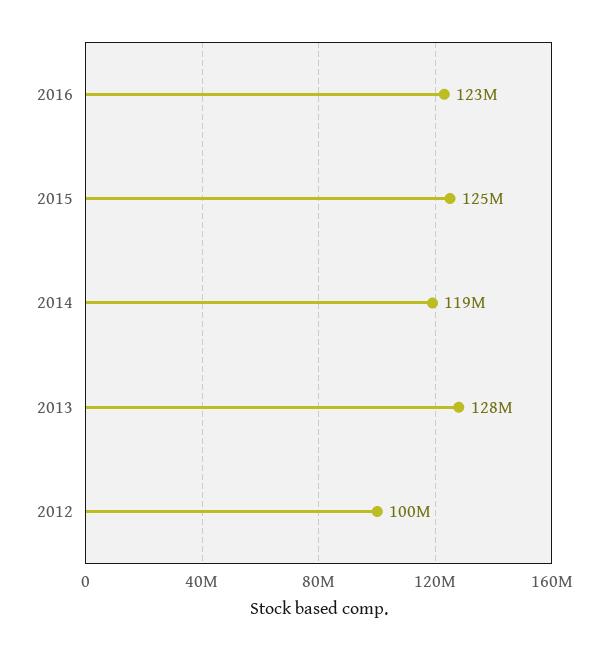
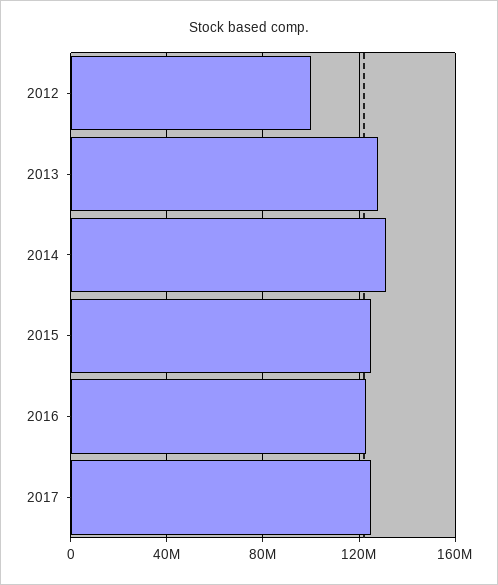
2014: 119000000 -> 130000000
2017: none -> 125000000

